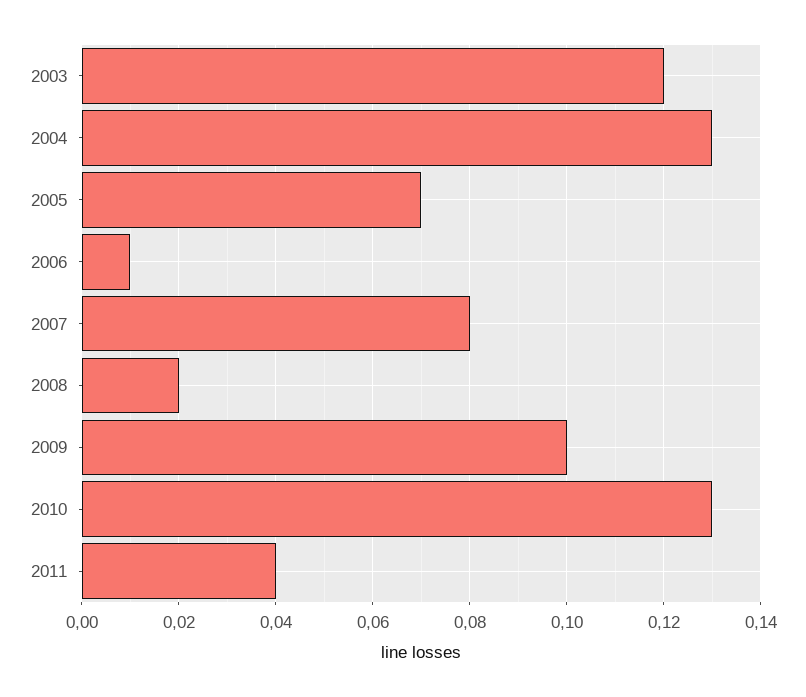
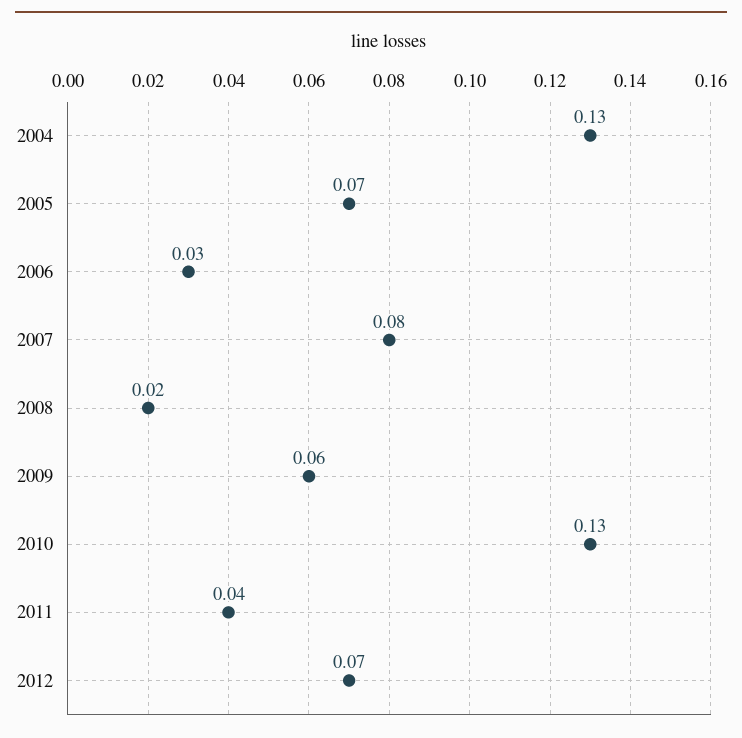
2003: 0.12 -> none
2006: 0.01 -> 0.03
2009: 0.1 -> 0.06
2012: none -> 0.07

